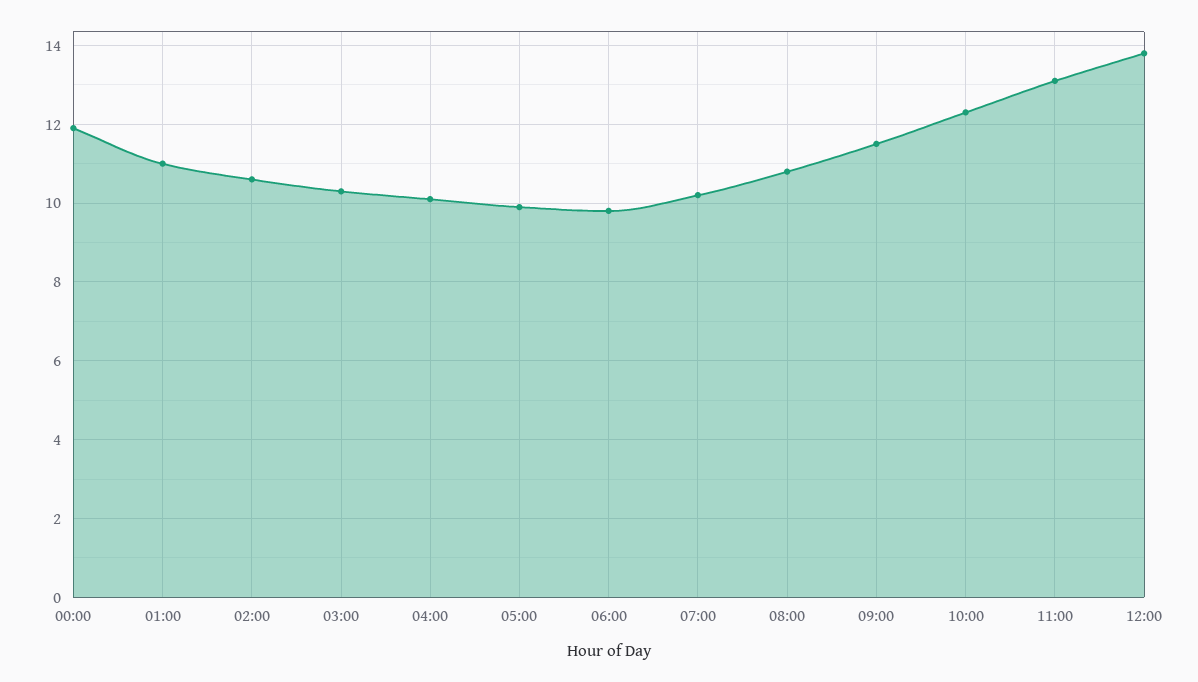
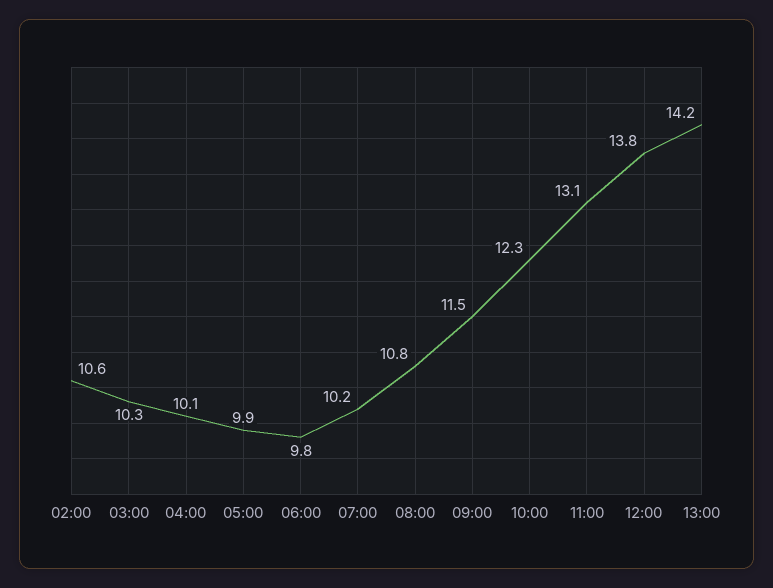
00:00: 12 -> none
01:00: 11 -> none
13:00: none -> 14.2

